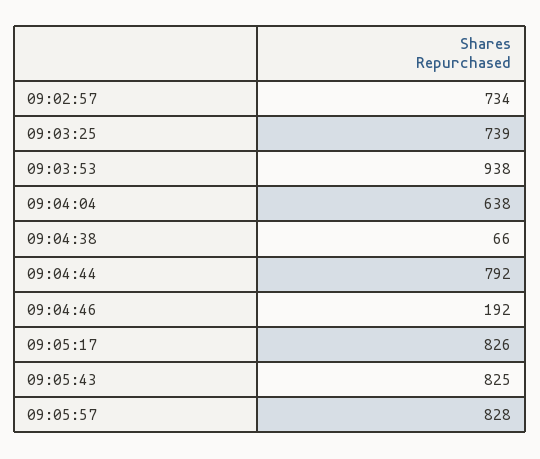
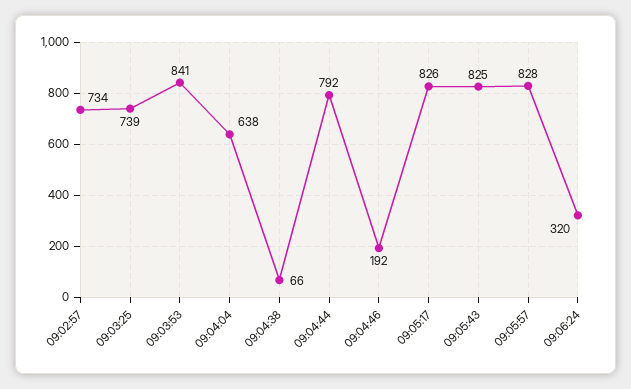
09:03:53: 938 -> 841
09:06:24: none -> 320

